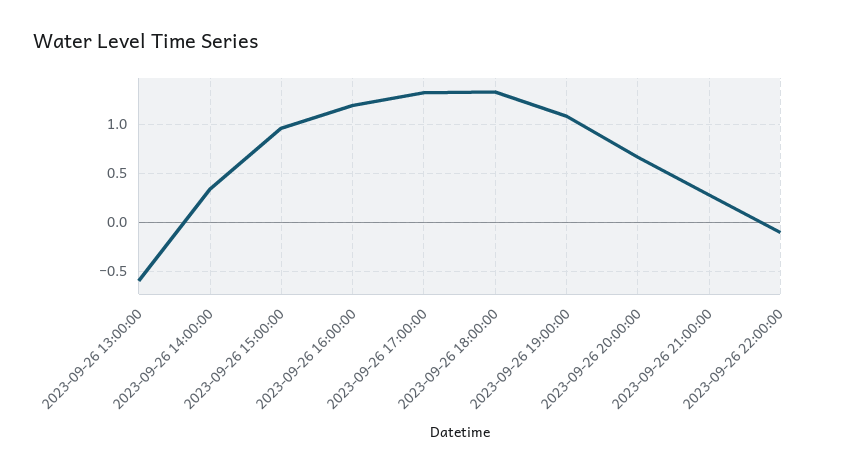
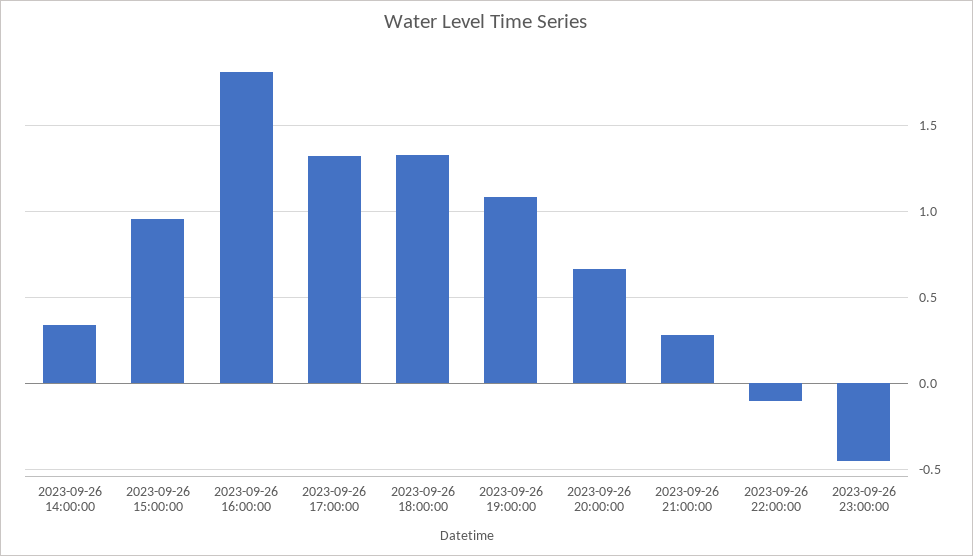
2023-09-26 13:00:00: -0.6 -> none
2023-09-26 16:00:00: 1.2 -> 1.8
2023-09-26 23:00:00: none -> -0.45

